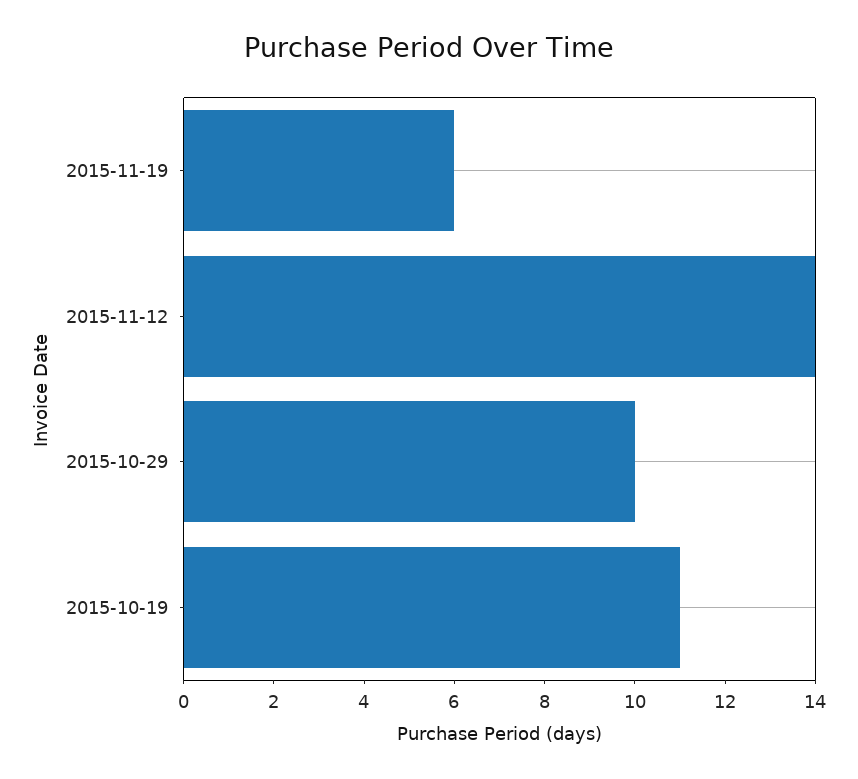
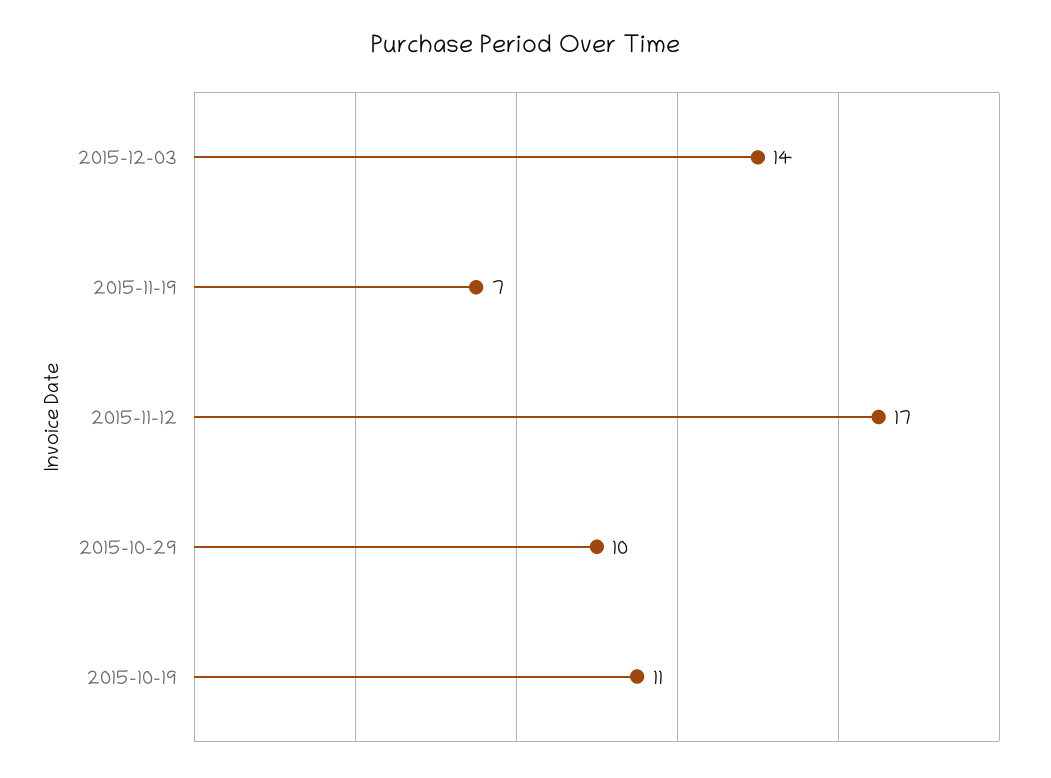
2015-11-19: 6 -> 7
2015-11-12: 14 -> 17
2015-12-03: none -> 14

